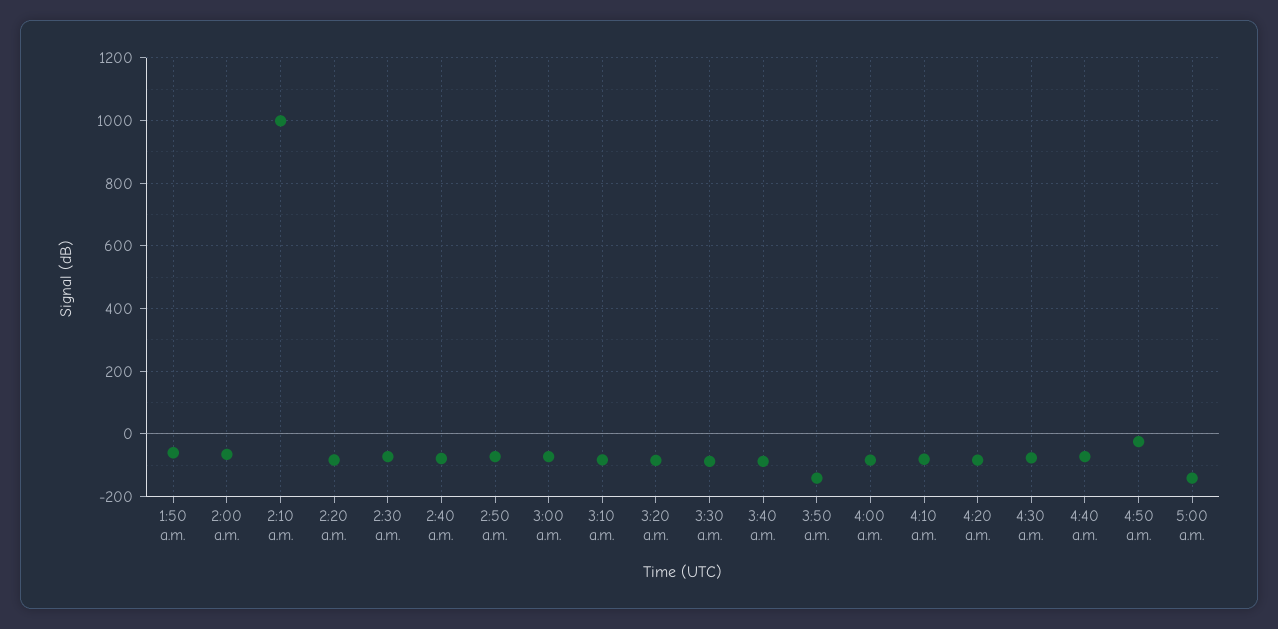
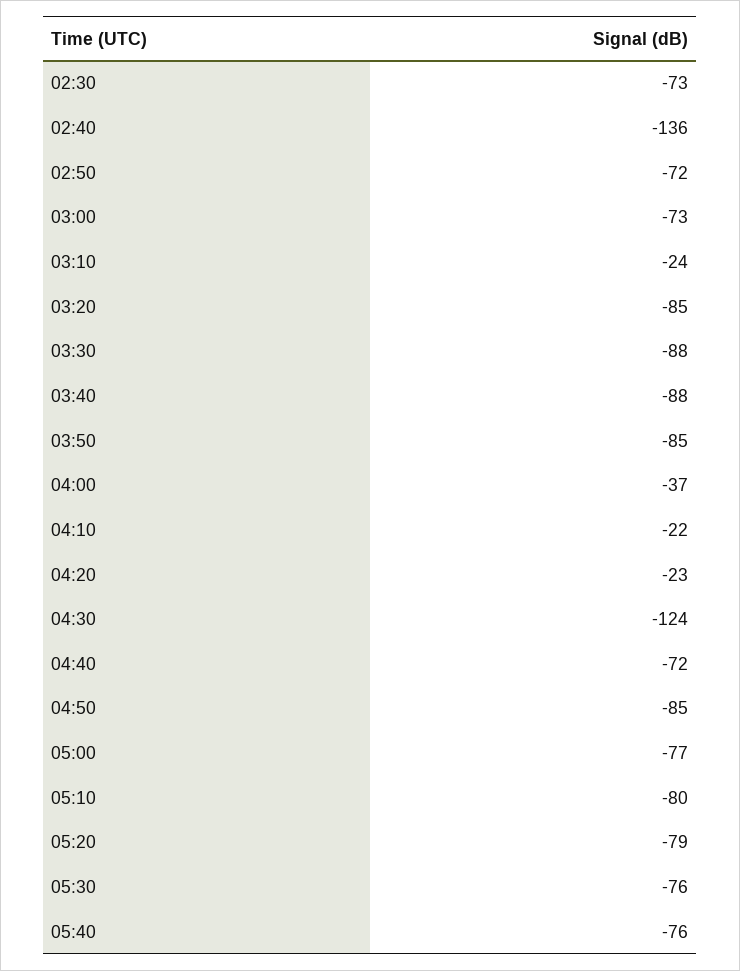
1:50 a.m.: -60 -> none
2:00 a.m.: -60 -> none
2:10 a.m.: 1000 -> none
2:20 a.m.: -80 -> none
2:40 a.m.: -80 -> -136
3:10 a.m.: -80 -> -24
3:50 a.m.: -140 -> -85
4:00 a.m.: -80 -> -37
4:10 a.m.: -80 -> -22
4:20 a.m.: -80 -> -23
4:30 a.m.: -80 -> -124
4:50 a.m.: -20 -> -85
5:00 a.m.: -140 -> -77
05:10: none -> -80
05:20: none -> -79
05:30: none -> -76
05:40: none -> -76

